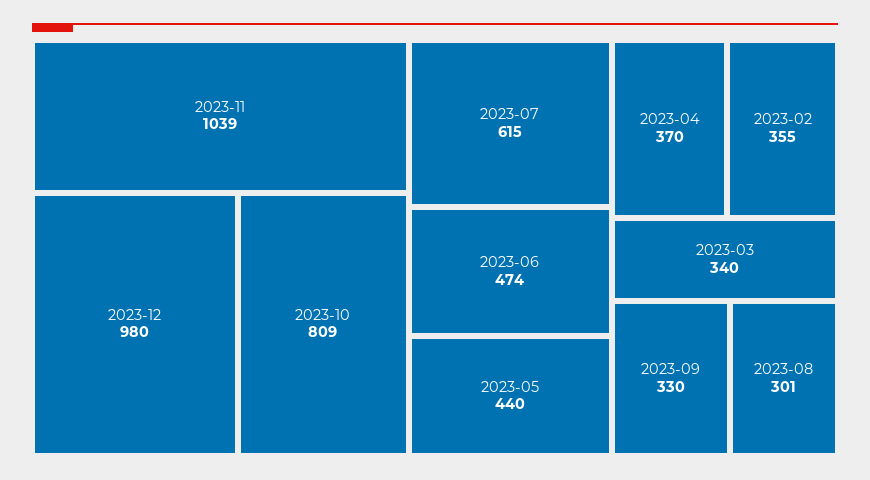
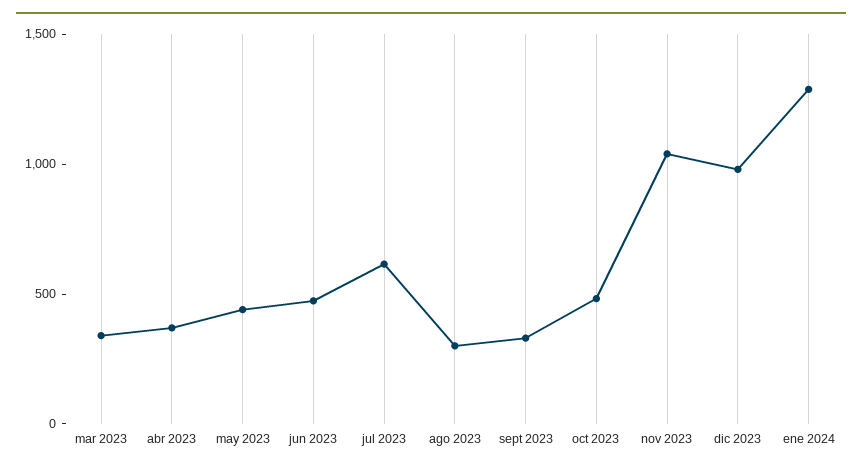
2023-10: 809 -> 500
2023-02: 355 -> none
ene 2024: none -> 1300

